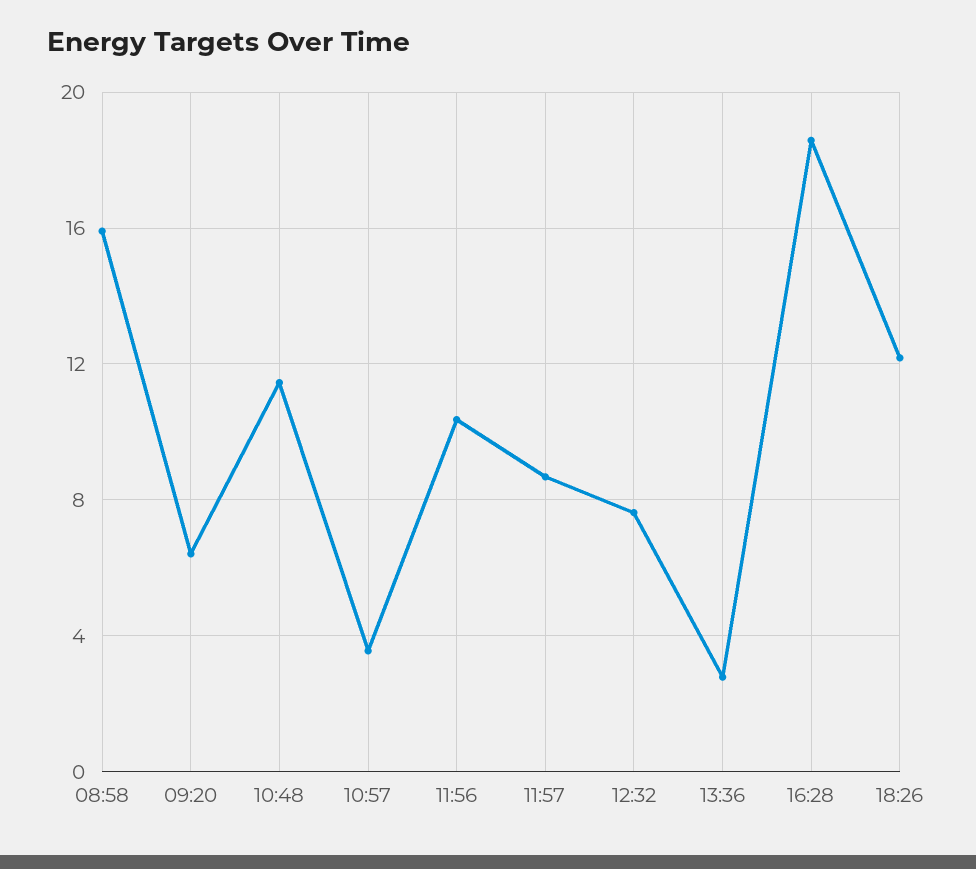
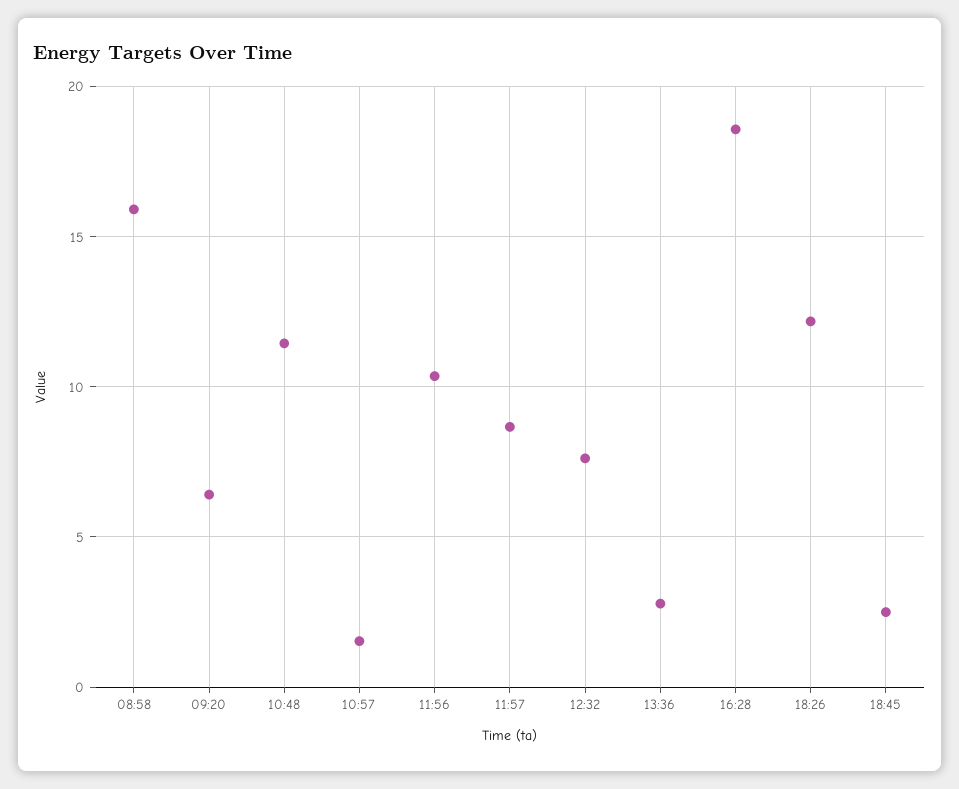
10:57: 3.5 -> 1.5
18:45: none -> 2.5

